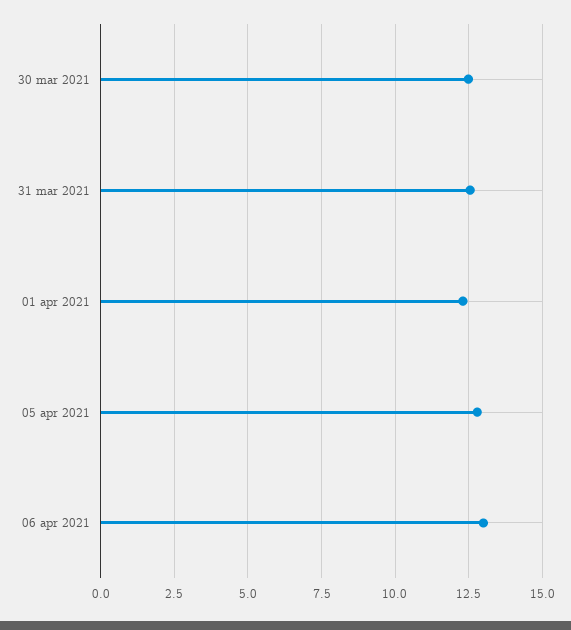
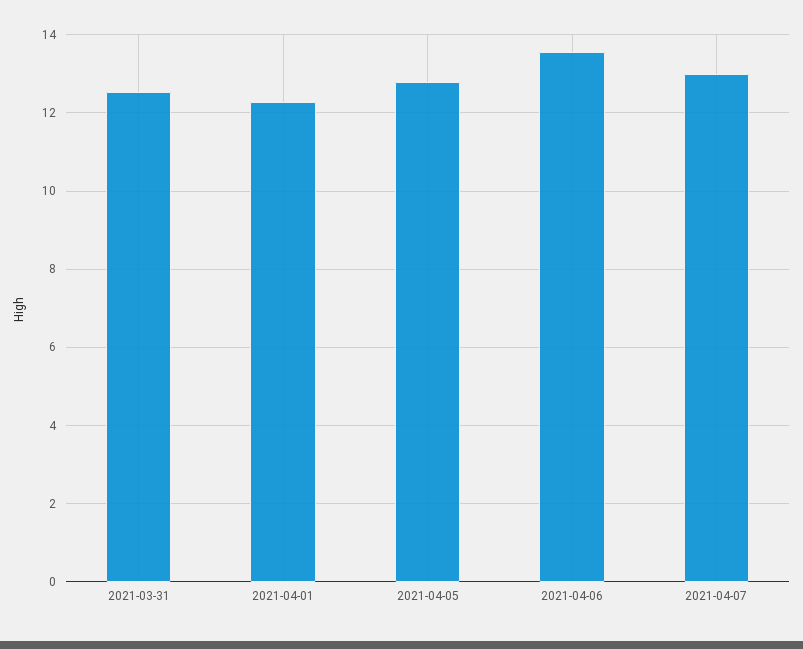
30 mar 2021: 12.5 -> none
06 apr 2021: 13 -> 13.6
2021-04-07: none -> 13

